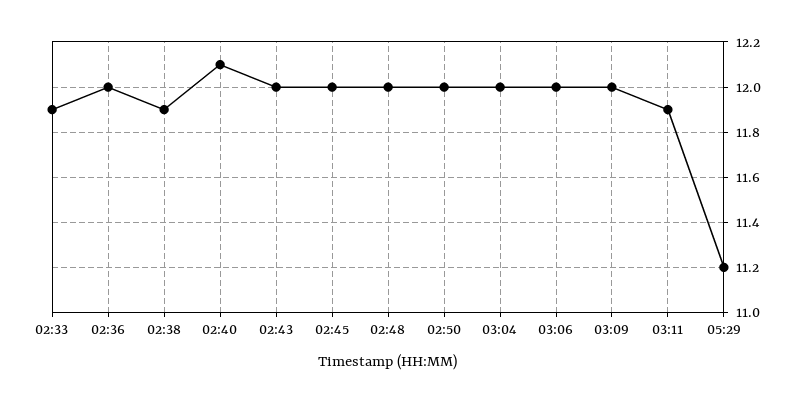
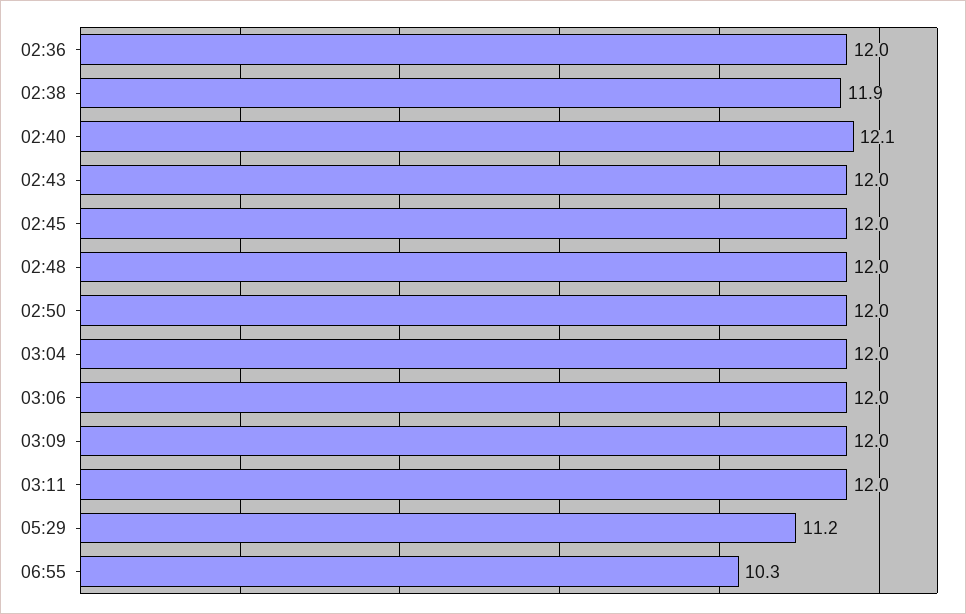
02:33: 11.9 -> none
03:11: 11.9 -> 12
06:55: none -> 10.3

